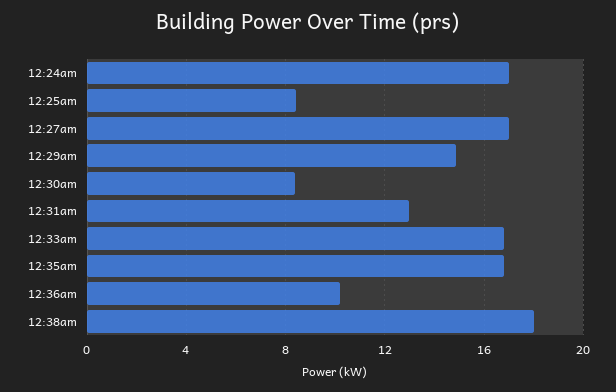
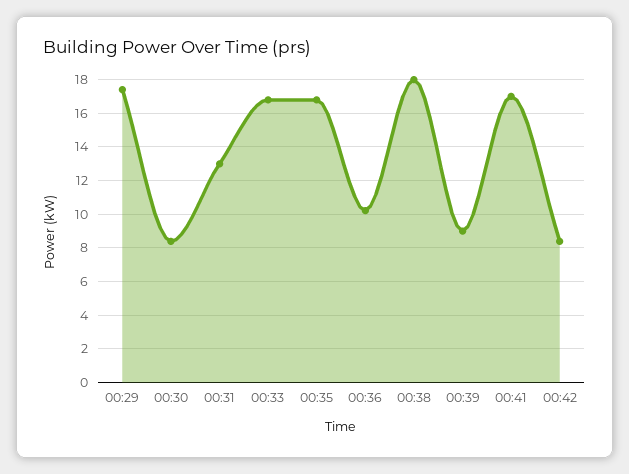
12:24am: 17 -> none
12:25am: 8.5 -> none
12:27am: 17 -> none
12:29am: 15 -> 17.5
00:39: none -> 9
00:41: none -> 17
00:42: none -> 8.5

